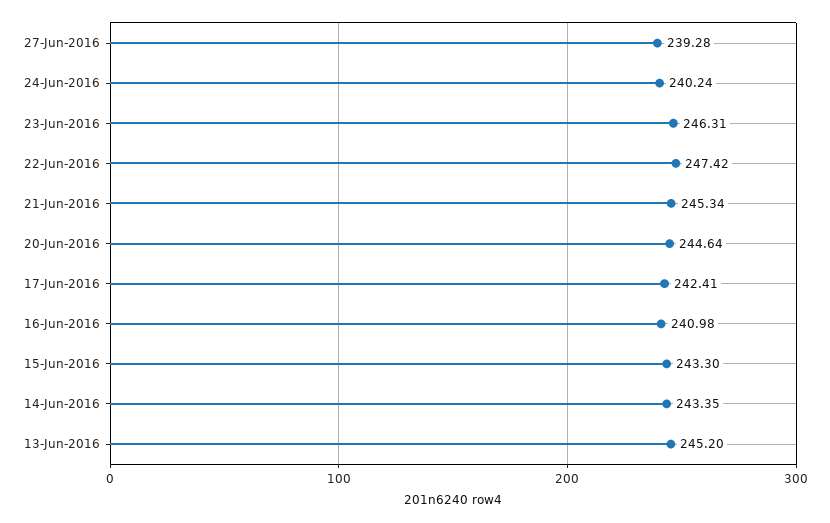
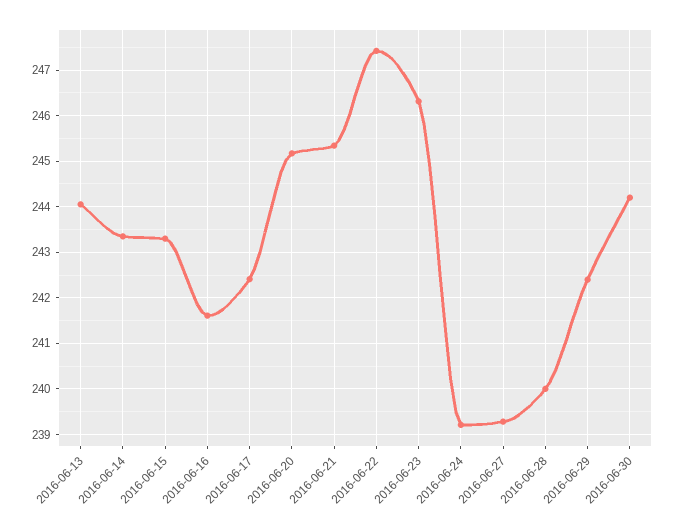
24-Jun-2016: 240.24 -> 239.2
20-Jun-2016: 244.64 -> 245.2
16-Jun-2016: 240.98 -> 241.6
13-Jun-2016: 245.2 -> 244
2016-06-28: none -> 240
2016-06-29: none -> 242.4
2016-06-30: none -> 244.2

